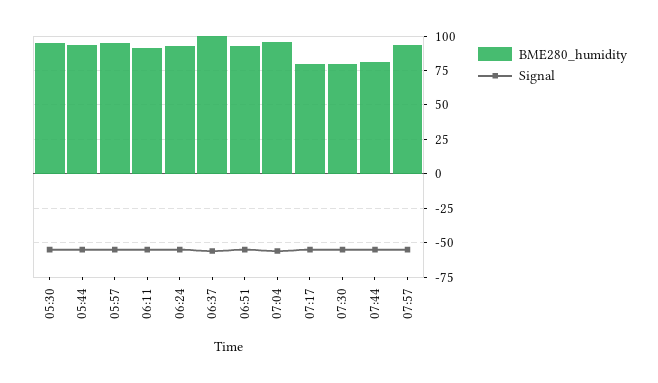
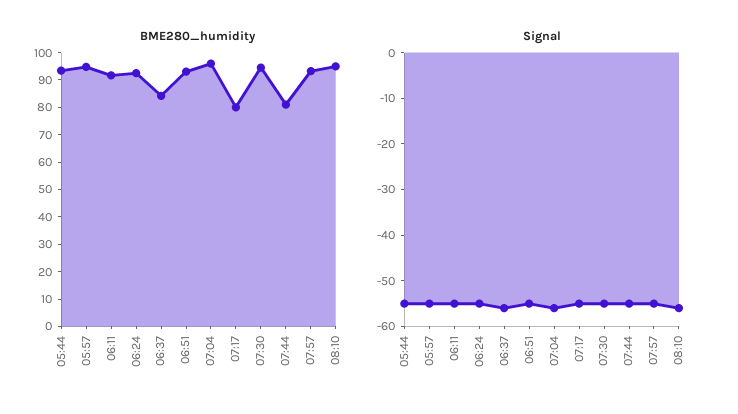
BME280_humidity, 05:30: 95 -> none
Signal, 05:30: -55 -> none
BME280_humidity, 06:37: 100 -> 85
BME280_humidity, 07:30: 80 -> 95
BME280_humidity, 08:10: none -> 95
Signal, 08:10: none -> -55

